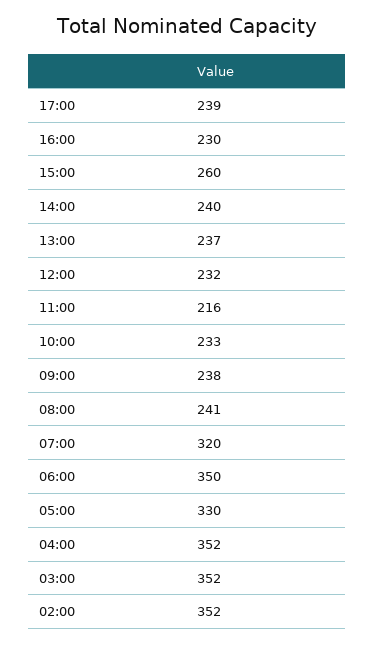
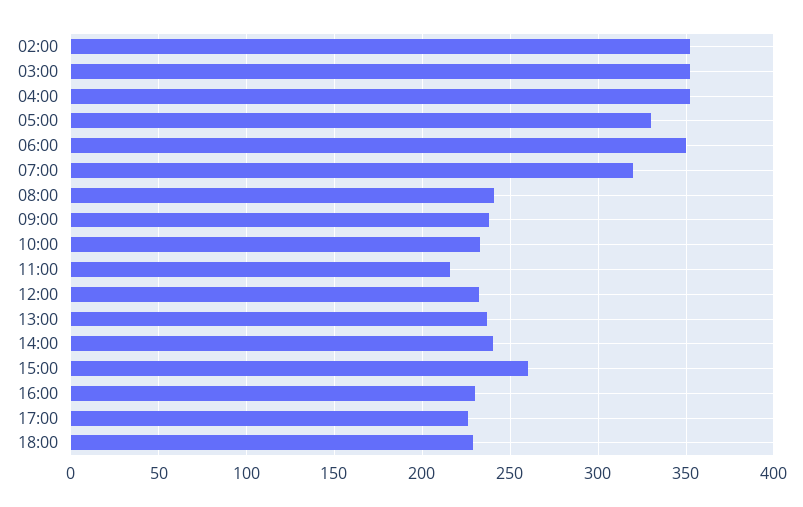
17:00: 239 -> 225
18:00: none -> 230

